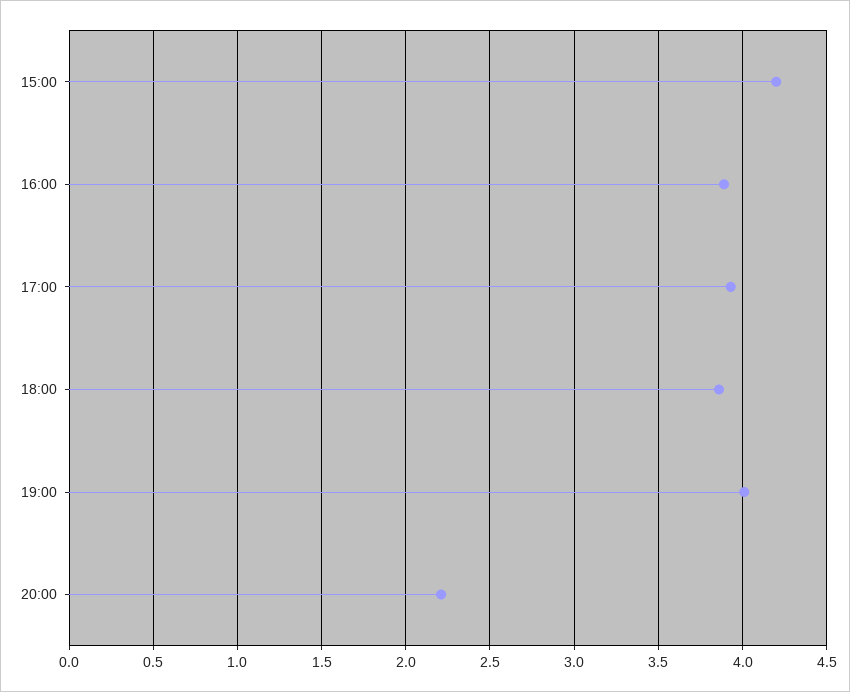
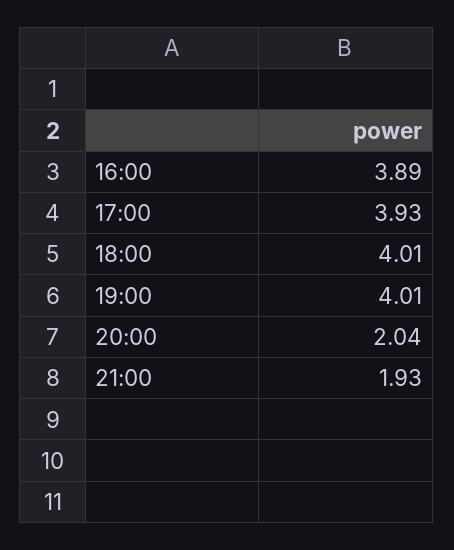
15:00: 4.2 -> none
18:00: 3.85 -> 4.01
20:00: 2.2 -> 2.04
21:00: none -> 1.93

